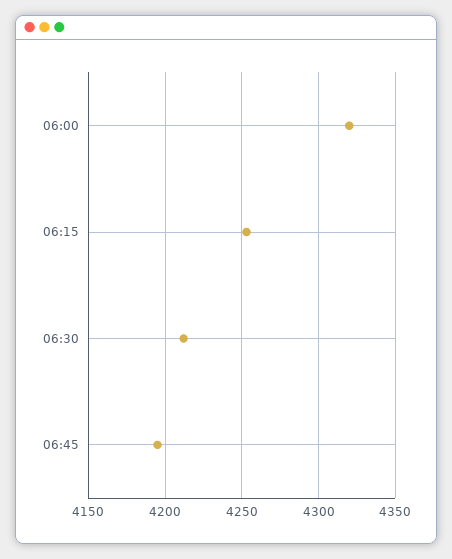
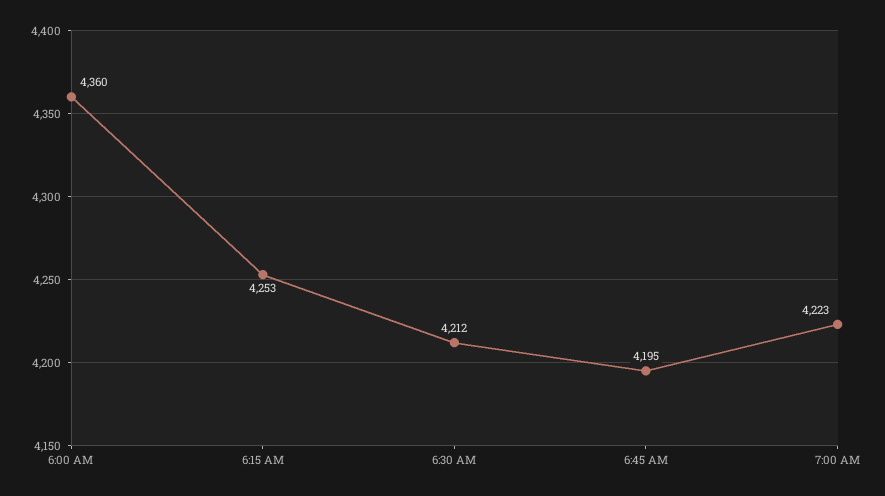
06:00: 4320 -> 4360
7:00 AM: none -> 4223

